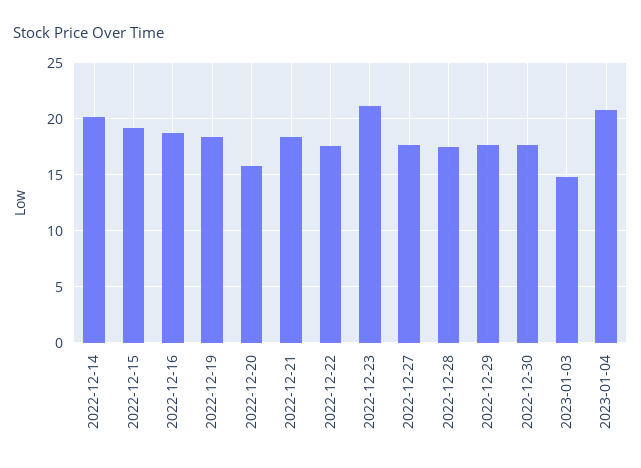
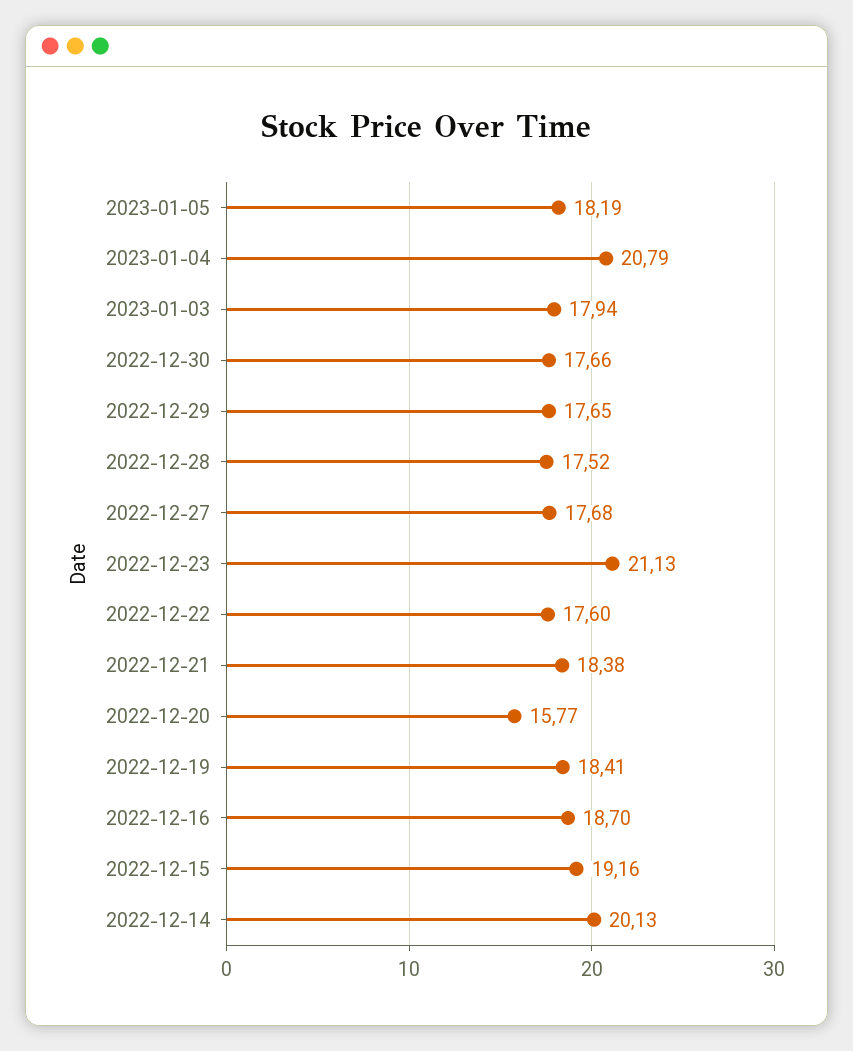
2023-01-03: 15 -> 17.94
2023-01-05: none -> 18.19

